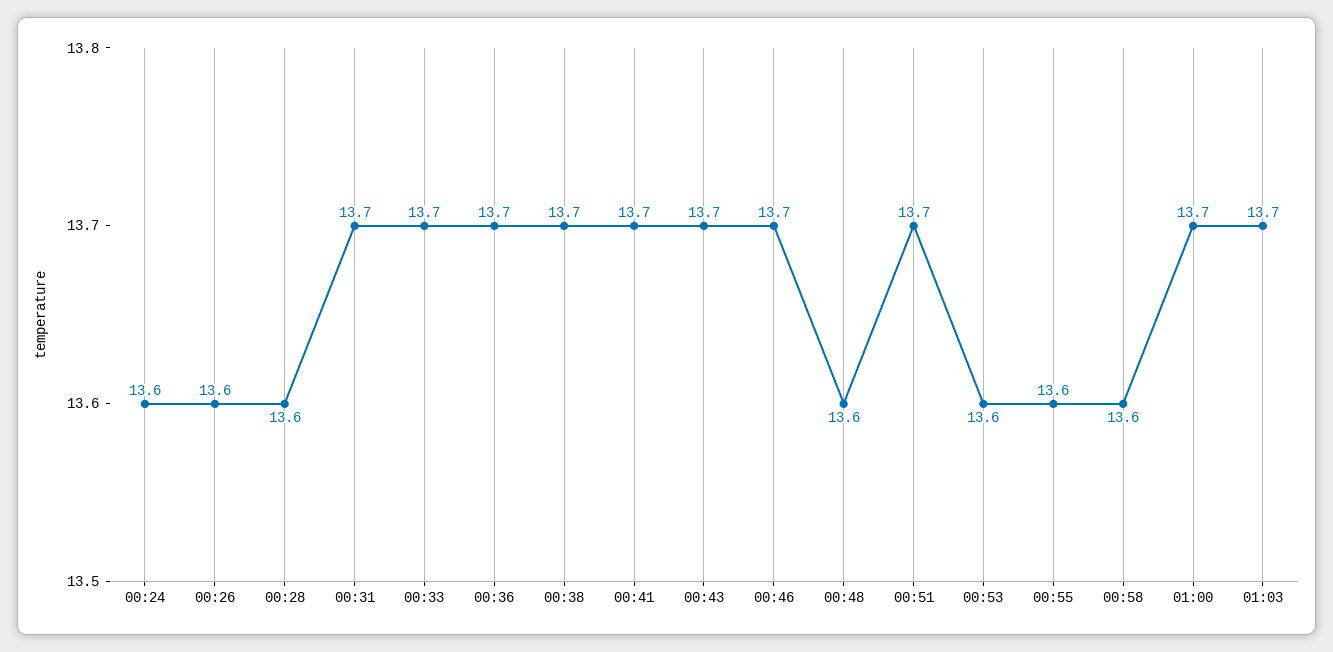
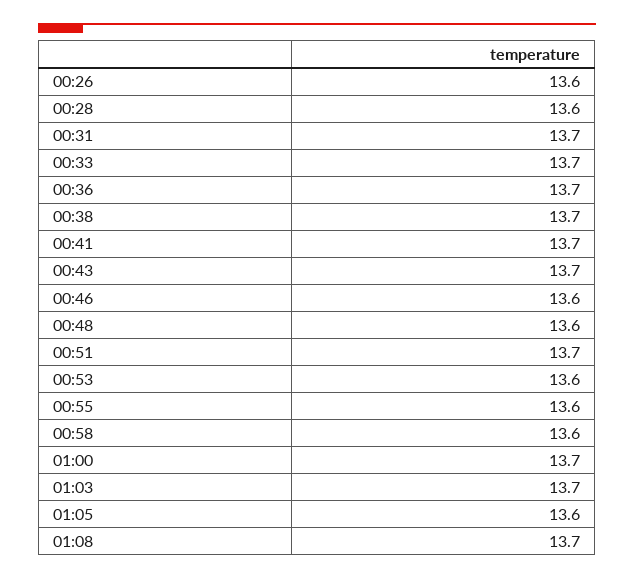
00:24: 13.6 -> none
00:46: 13.7 -> 13.6
01:05: none -> 13.6
01:08: none -> 13.7

